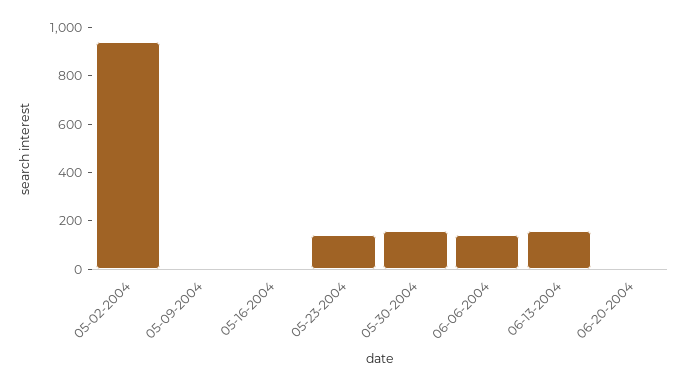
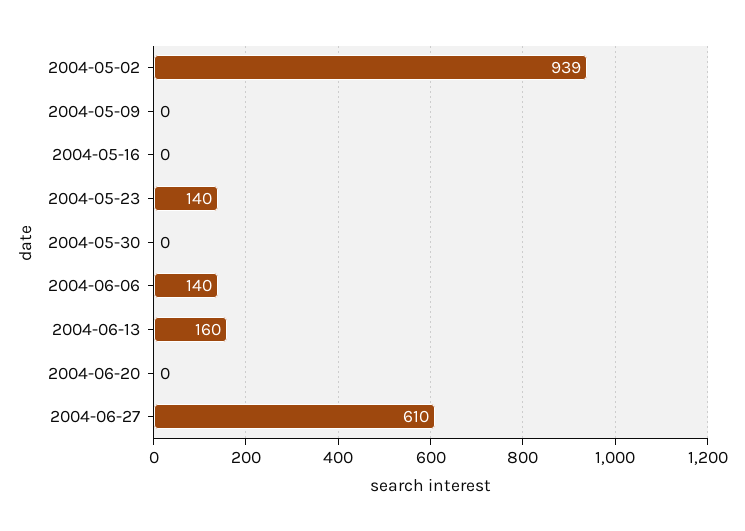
05-30-2004: 150 -> 0
2004-06-27: none -> 610

